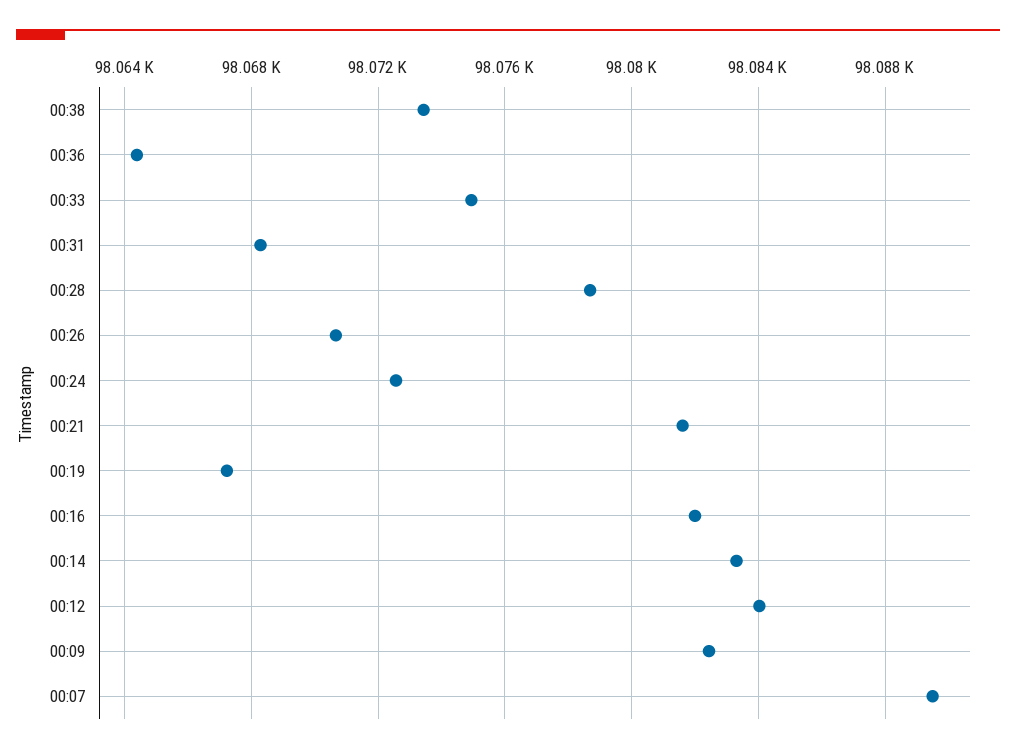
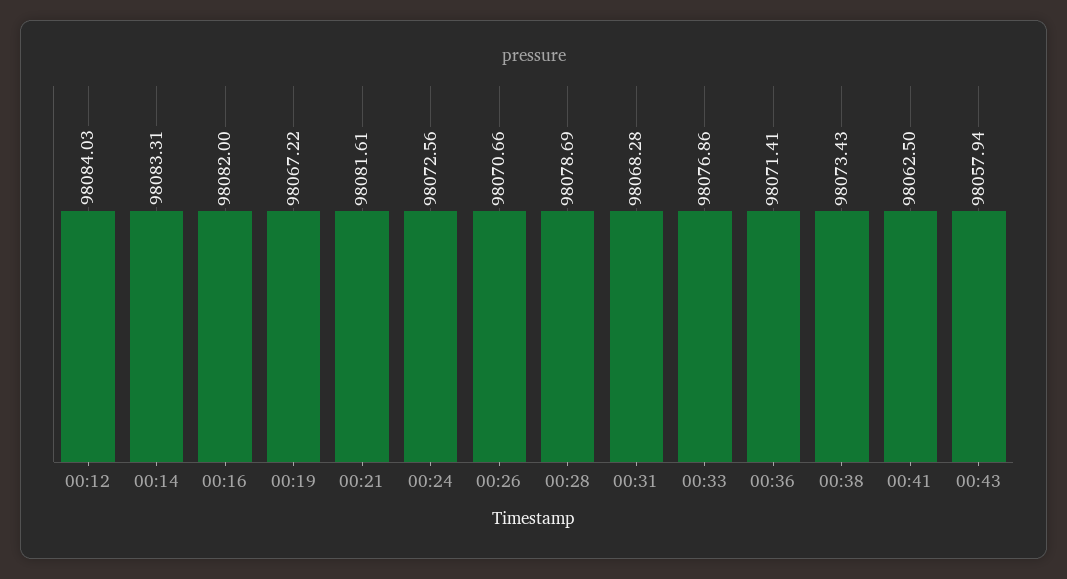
00:36: 98064.5 -> 98071.41
00:33: 98075 -> 98076.86
00:09: 98082.5 -> none
00:07: 98089.5 -> none
00:41: none -> 98062.5
00:43: none -> 98057.94

